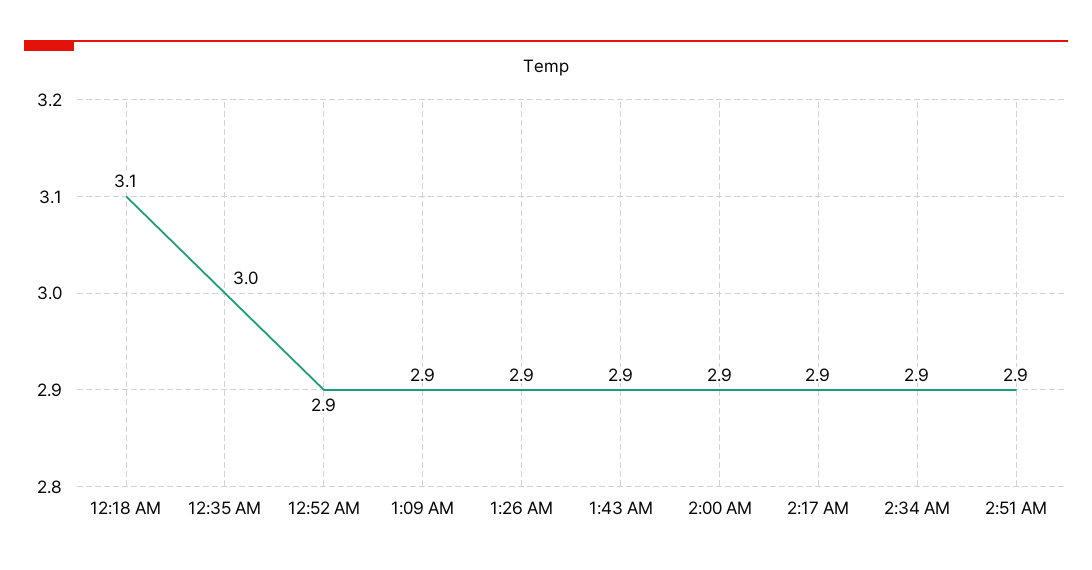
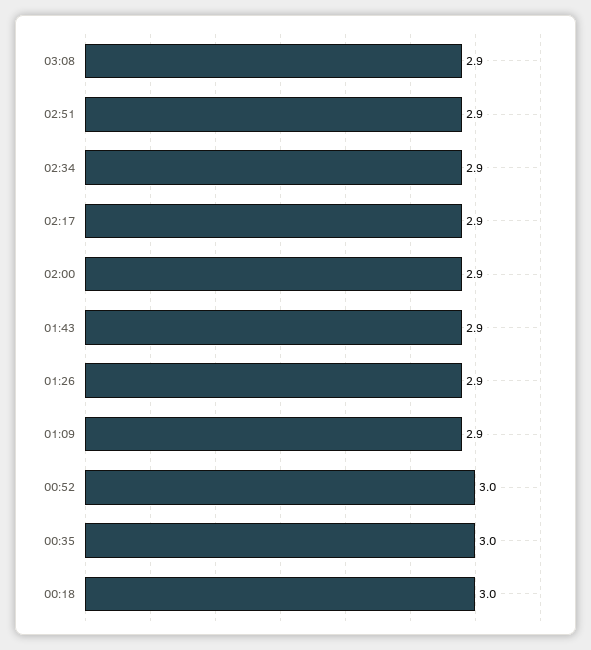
12:18 AM: 3.1 -> 3
12:52 AM: 2.9 -> 3
03:08: none -> 2.9

